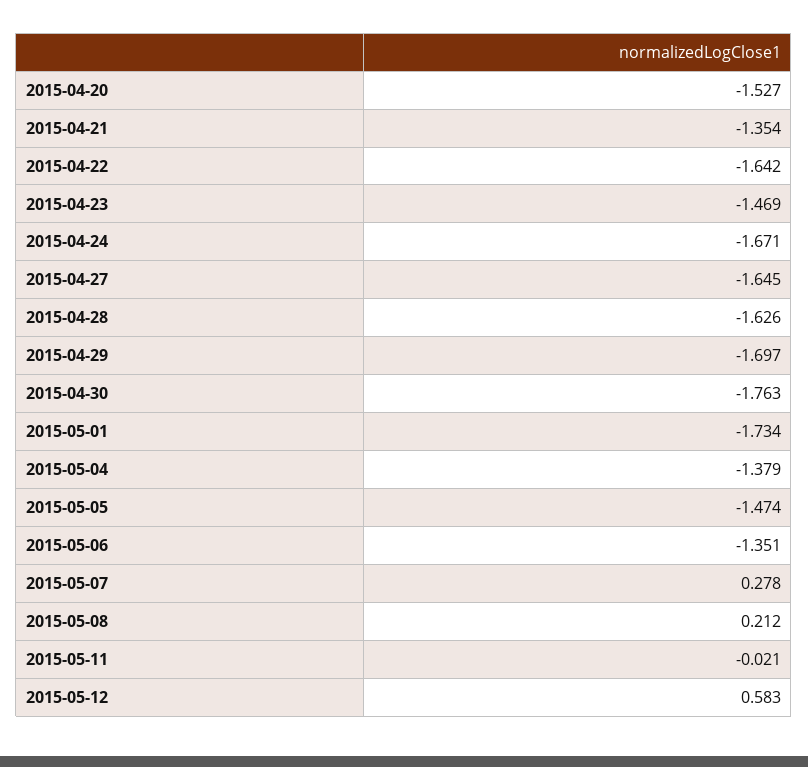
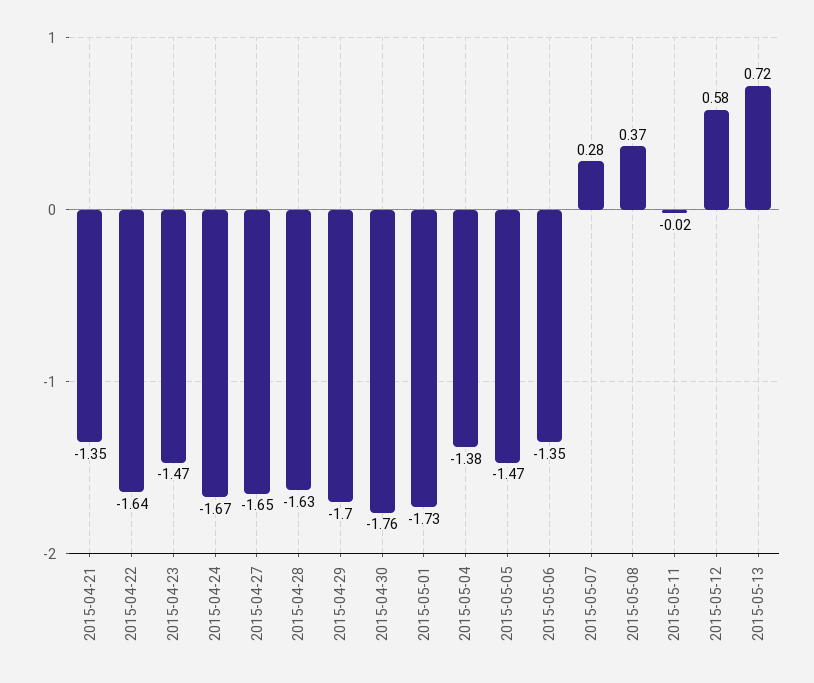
2015-04-20: -1.527 -> none
2015-05-08: 0.212 -> 0.37
2015-05-13: none -> 0.72

